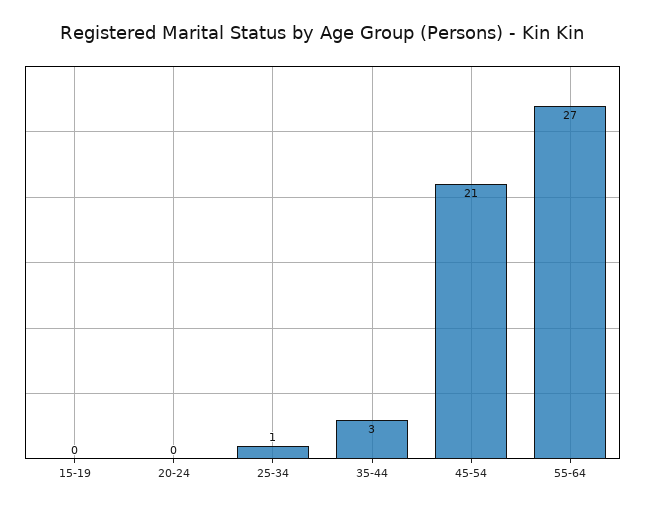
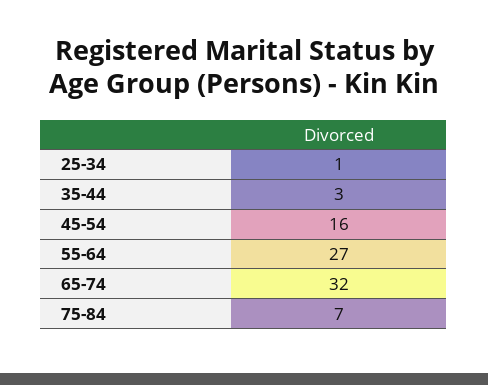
15-19: 0 -> none
20-24: 0 -> none
45-54: 21 -> 16
65-74: none -> 32
75-84: none -> 7

